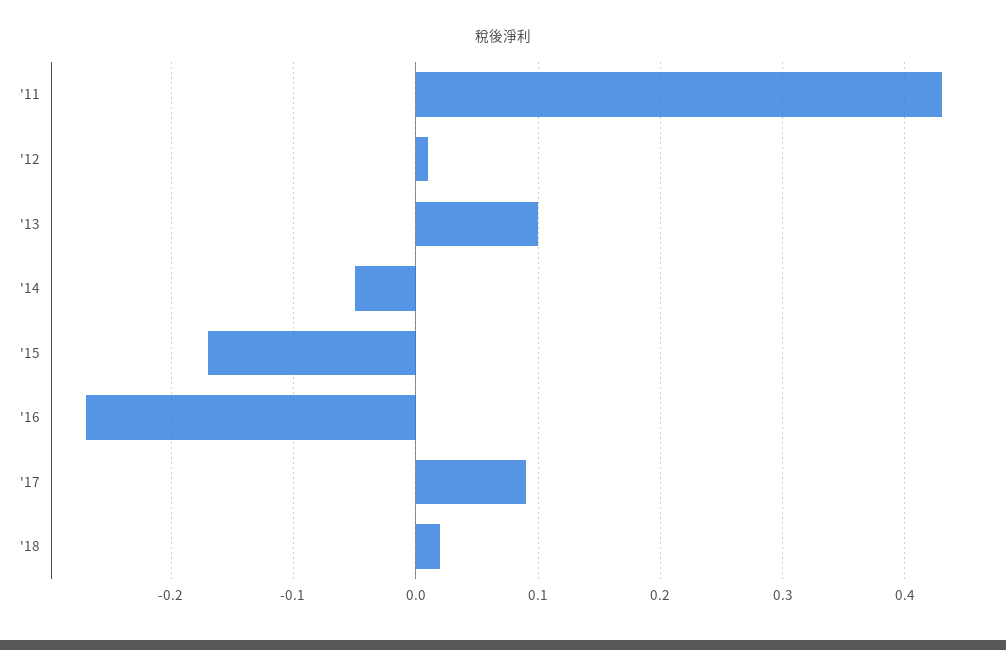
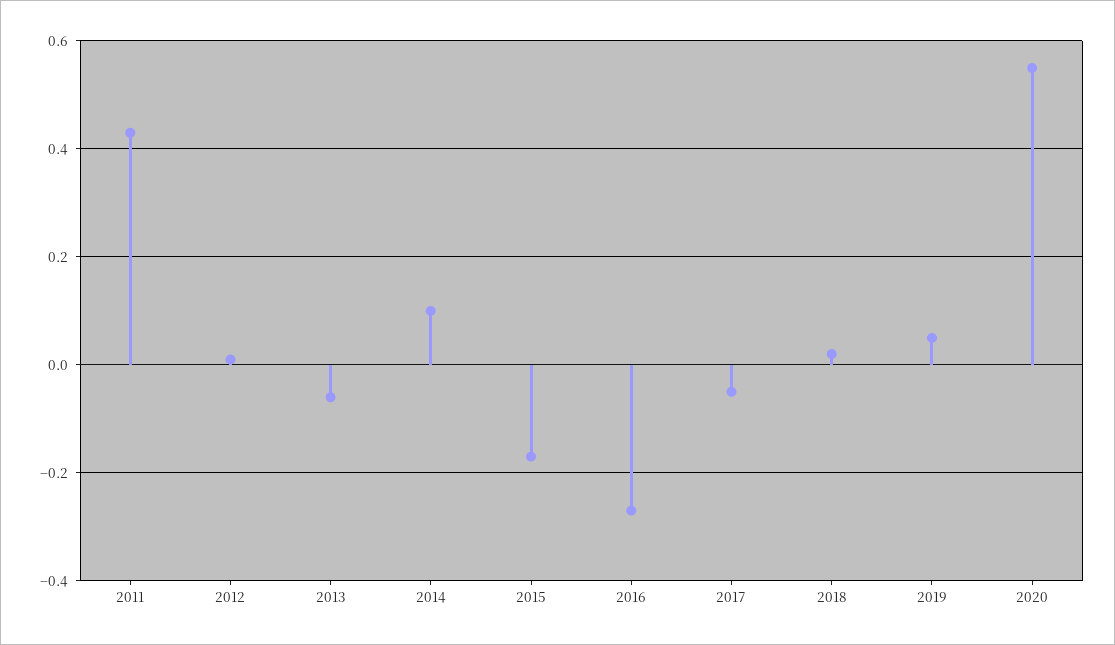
'13: 0.1 -> -0.05
'14: -0.05 -> 0.1
'17: 0.09 -> -0.05
2019: none -> 0.05
2020: none -> 0.55

